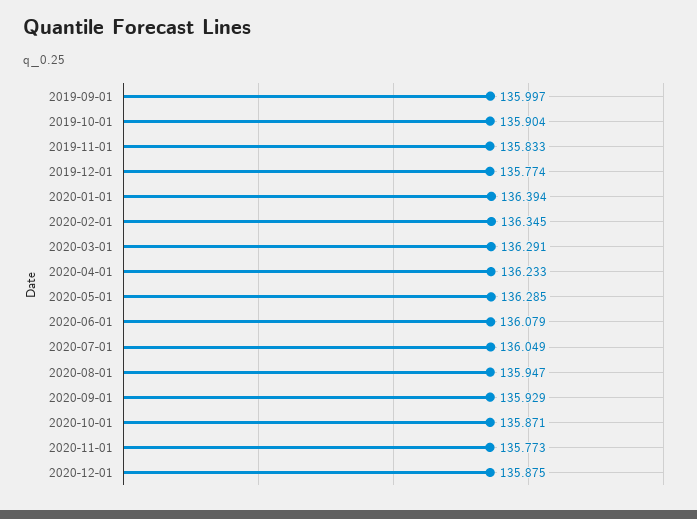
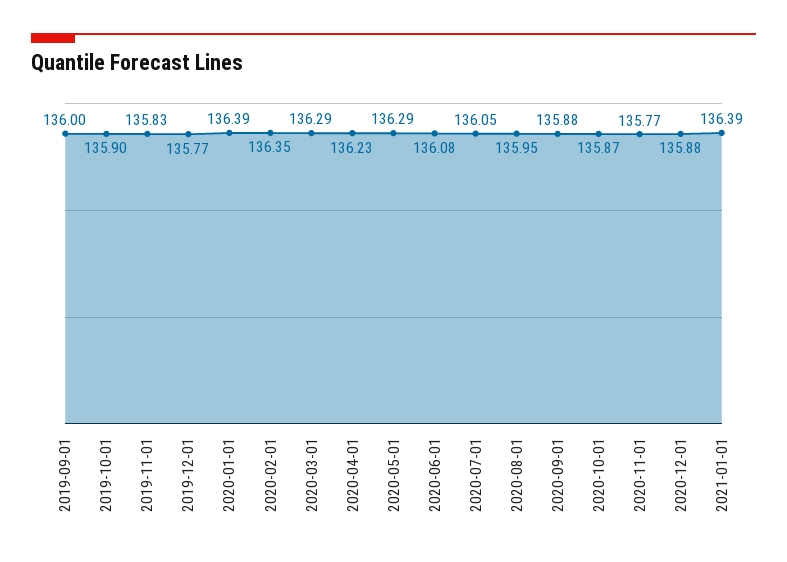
2020-09-01: 135.929 -> 135.88
2021-01-01: none -> 136.39

